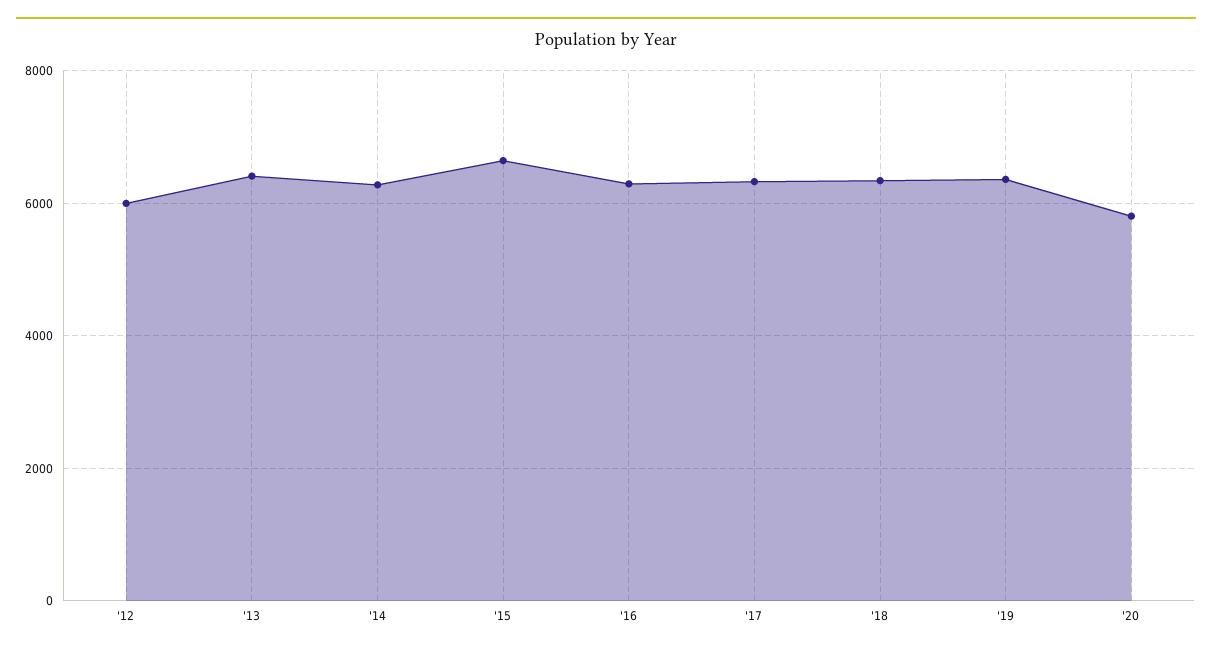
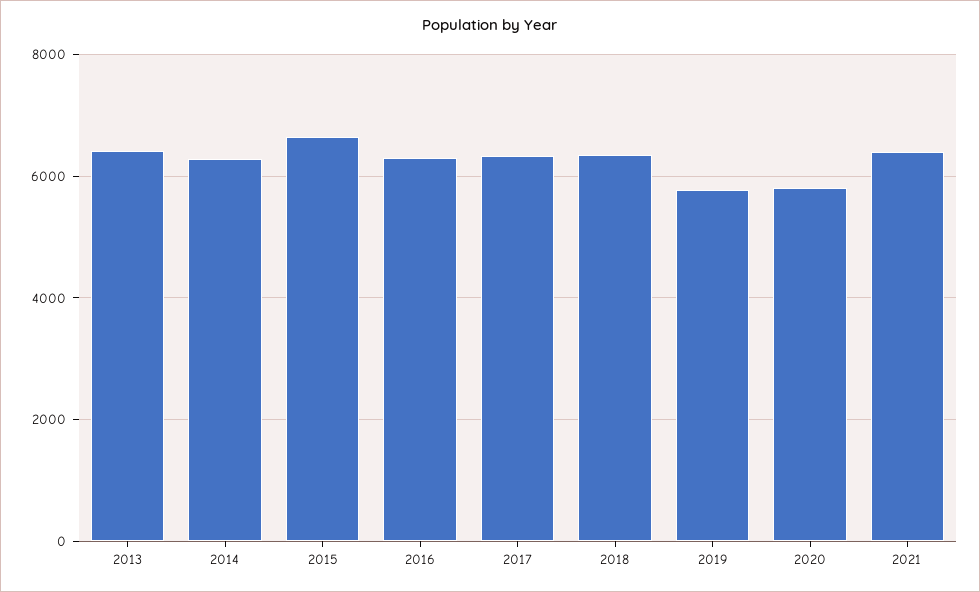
'12: 6000 -> none
'19: 6400 -> 5800
2021: none -> 6400

